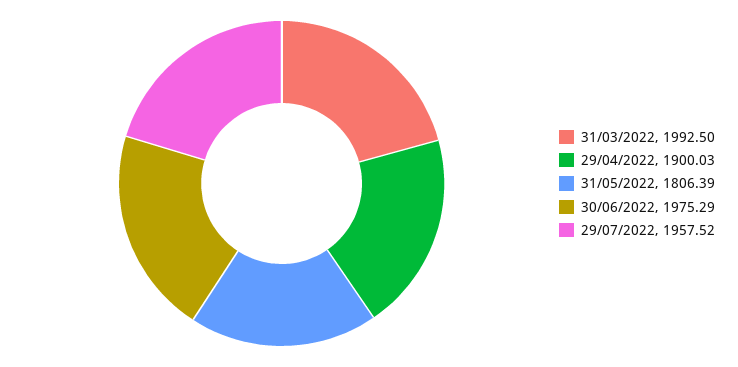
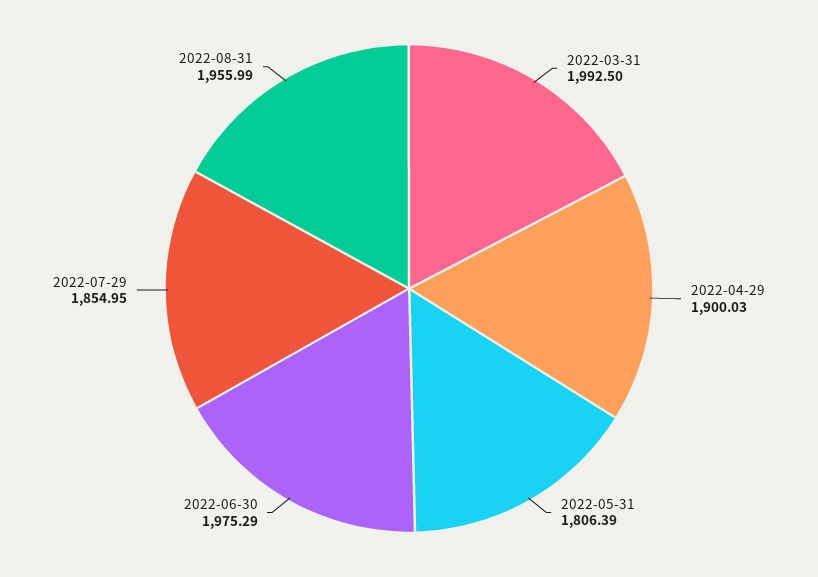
29/07/2022: 1957.52 -> 1854.95
2022-08-31: none -> 1955.99

